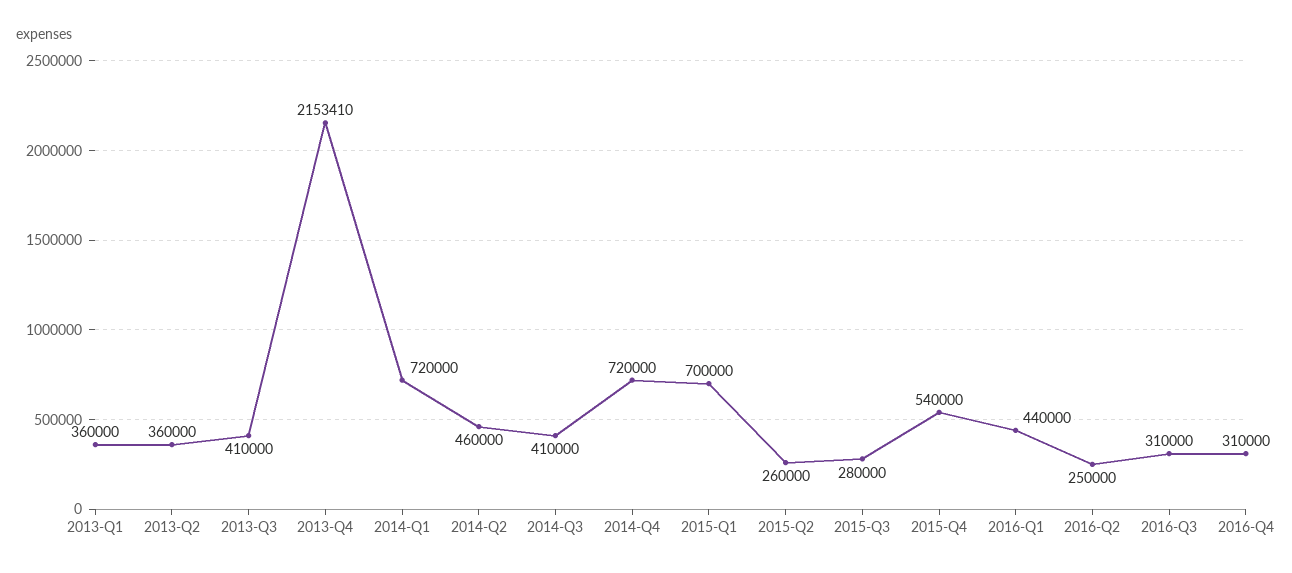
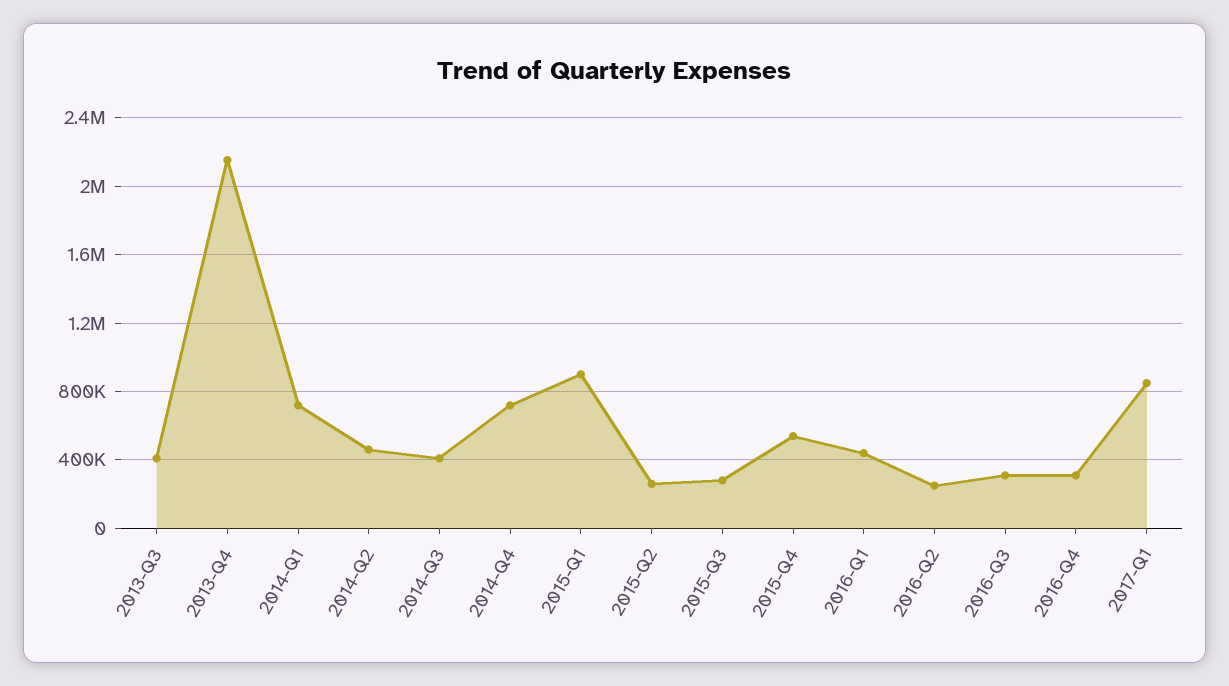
2013-Q1: 360000 -> none
2013-Q2: 360000 -> none
2015-Q1: 700000 -> 900000
2017-Q1: none -> 850000

